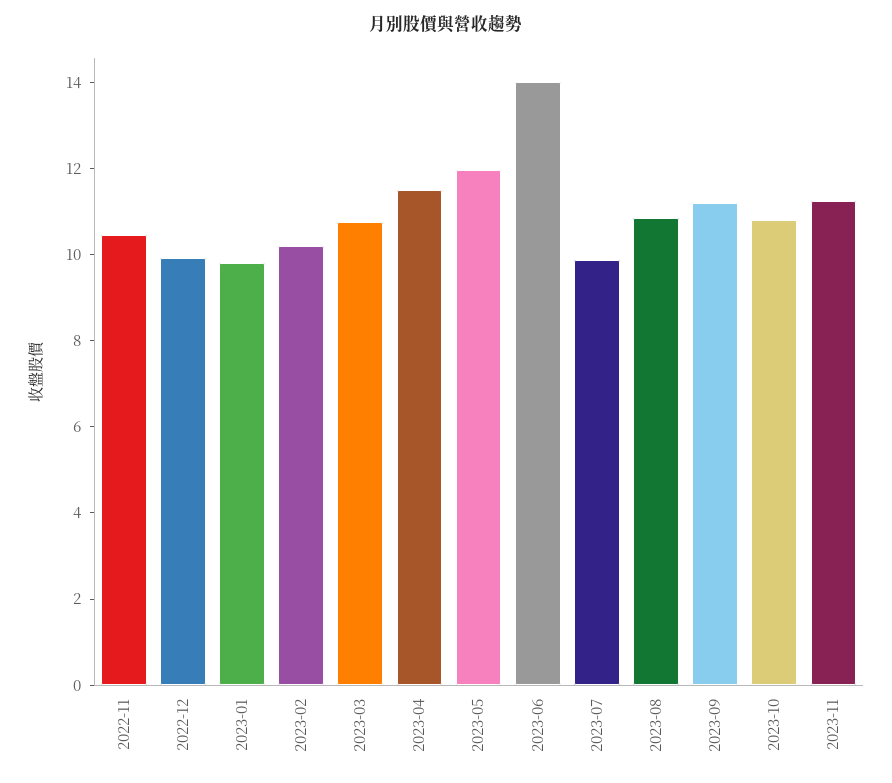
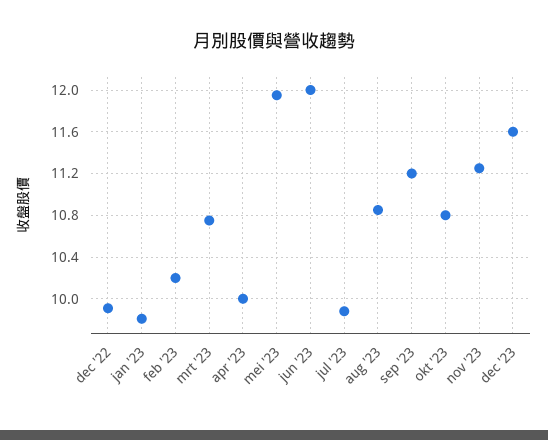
2022-11: 10.5 -> none
2023-04: 11.5 -> 10
2023-06: 14 -> 12
dec '23: none -> 11.6

